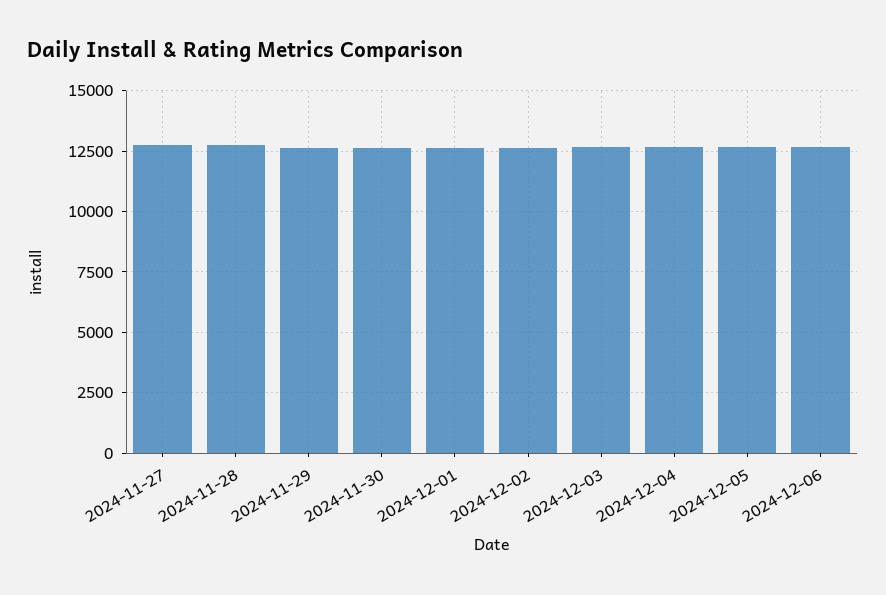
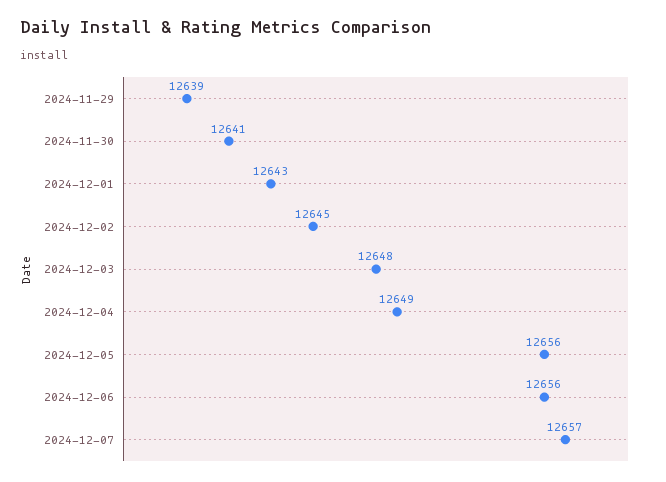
2024-11-27: 12750 -> none
2024-11-28: 12750 -> none
2024-12-07: none -> 12657

